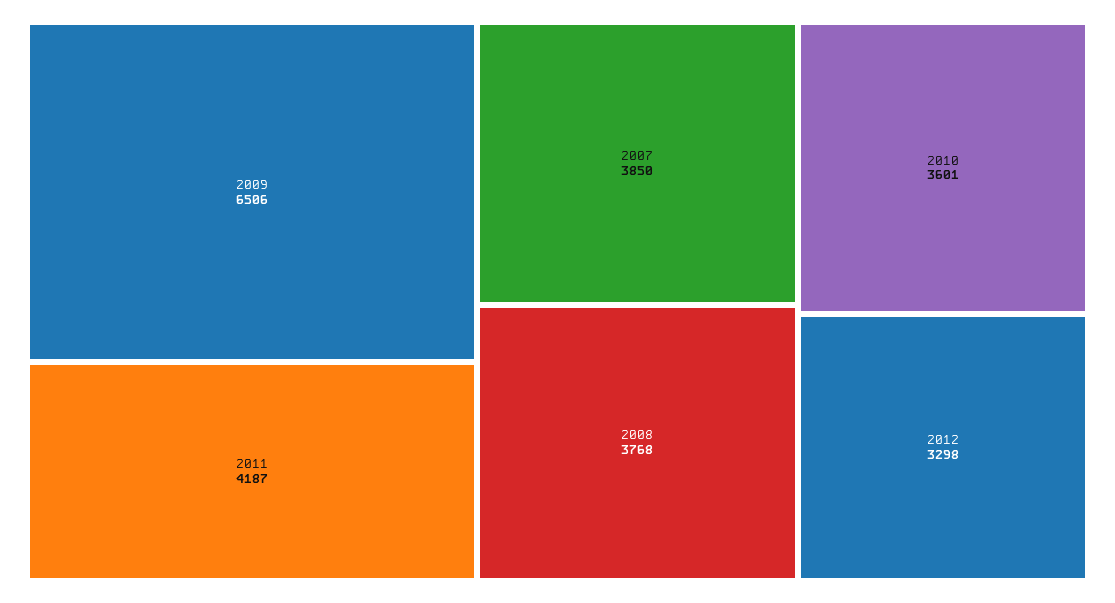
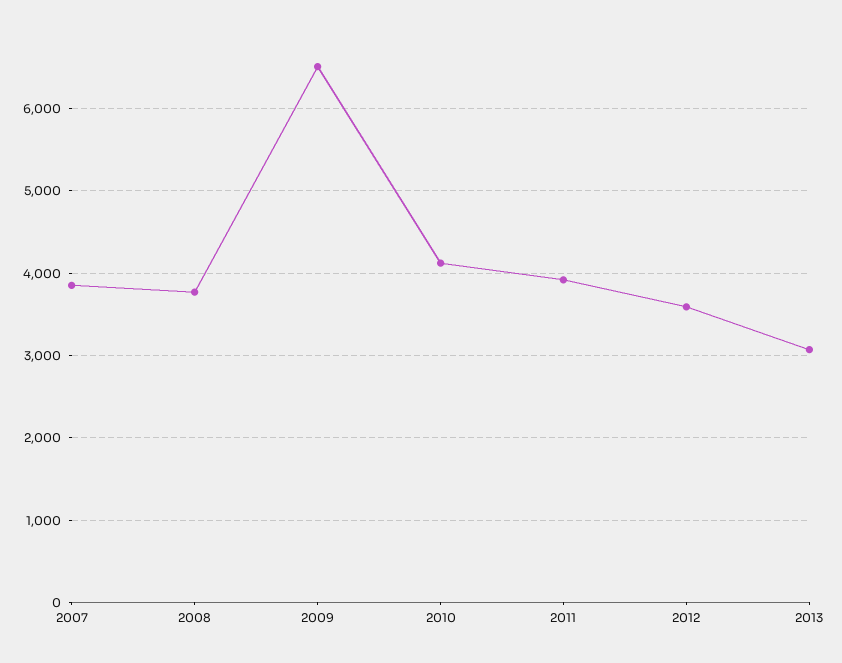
2011: 4187 -> 3900
2010: 3601 -> 4100
2012: 3298 -> 3600
2013: none -> 3100

